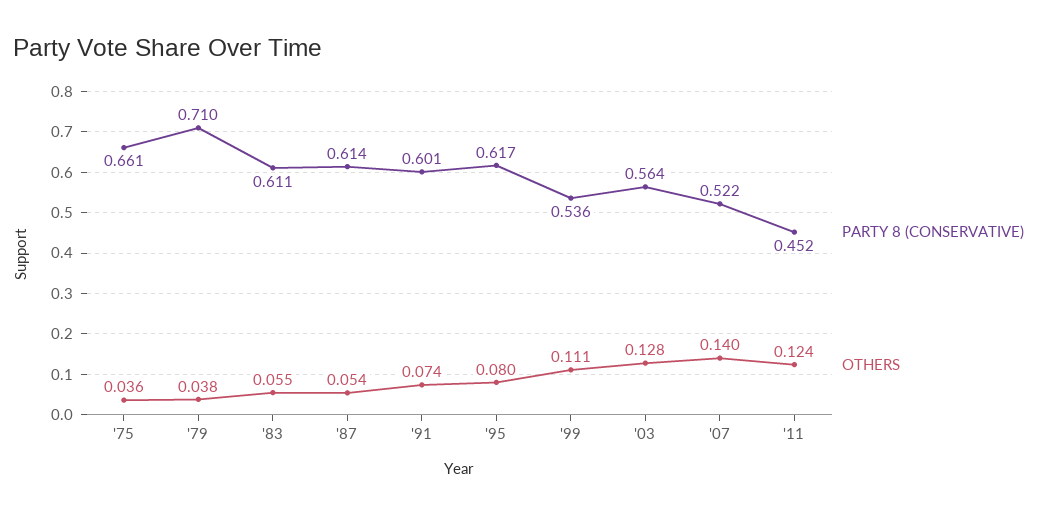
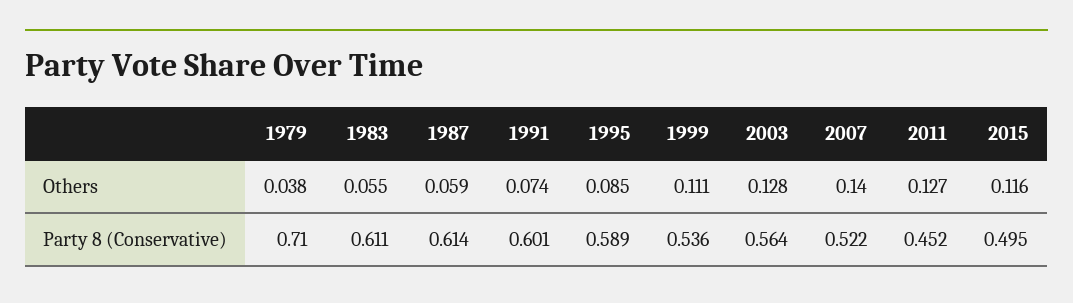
PARTY 8 (CONSERVATIVE), '75: 0.661 -> none
OTHERS, '75: 0.036 -> none
OTHERS, '87: 0.054 -> 0.059
PARTY 8 (CONSERVATIVE), '95: 0.617 -> 0.589
OTHERS, '95: 0.08 -> 0.085
OTHERS, '11: 0.124 -> 0.127
OTHERS, 2015: none -> 0.116
PARTY 8 (CONSERVATIVE), 2015: none -> 0.495

